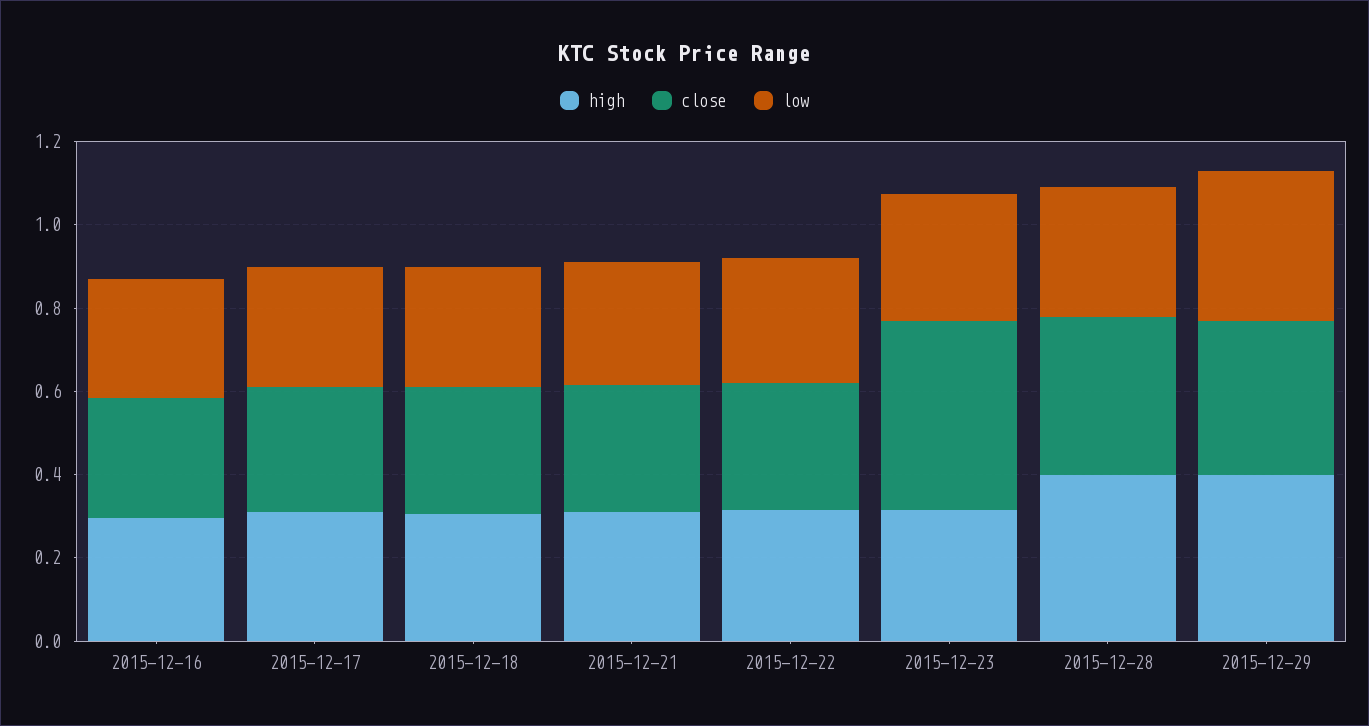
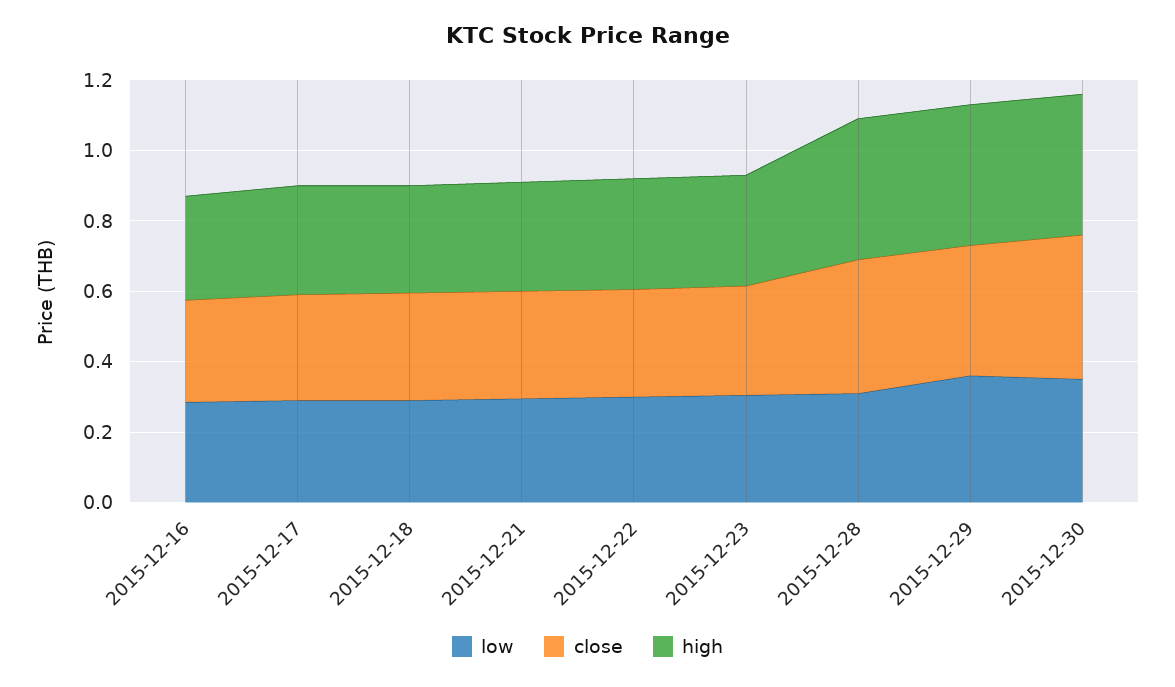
close, 2015-12-23: 0.45 -> 0.3
low, 2015-12-30: none -> 0.35
close, 2015-12-30: none -> 0.4
high, 2015-12-30: none -> 0.4

